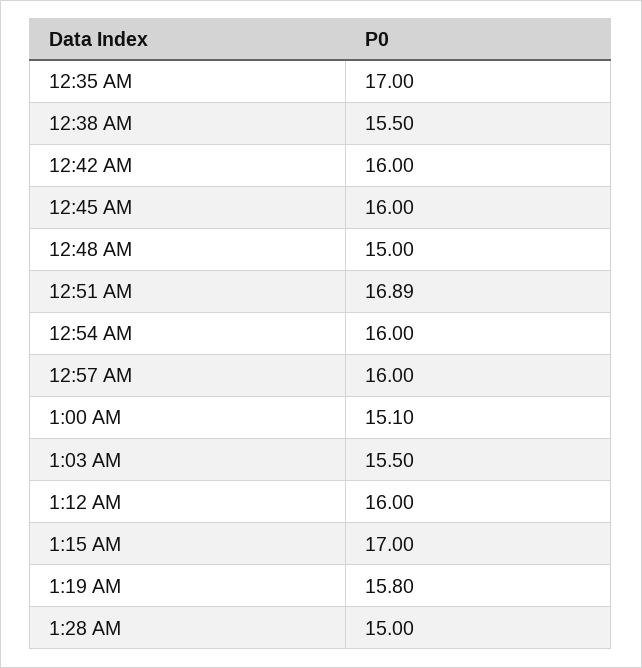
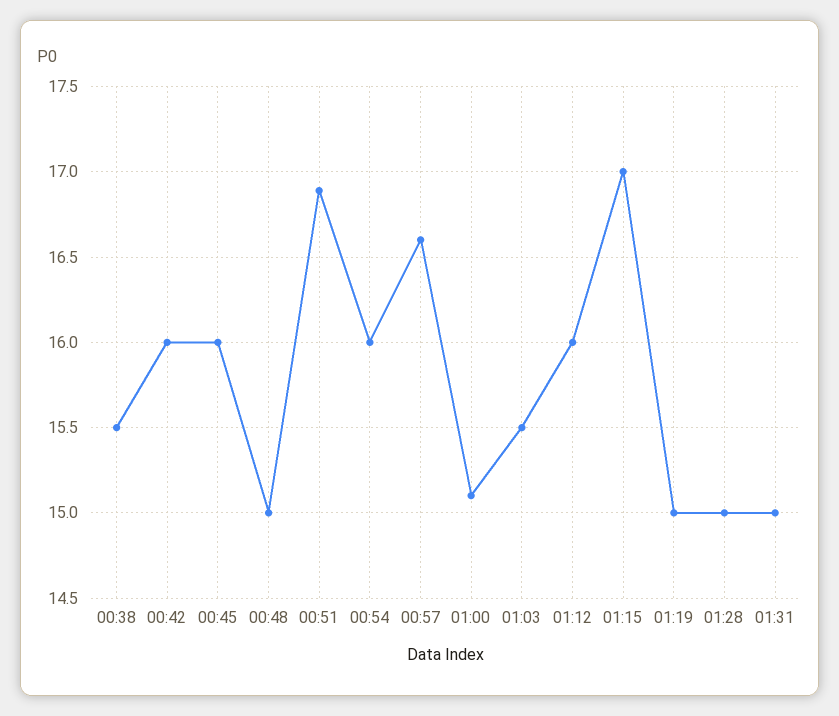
12:35 AM: 17 -> none
12:57 AM: 16 -> 16.6
1:19 AM: 15.8 -> 15
01:31: none -> 15

